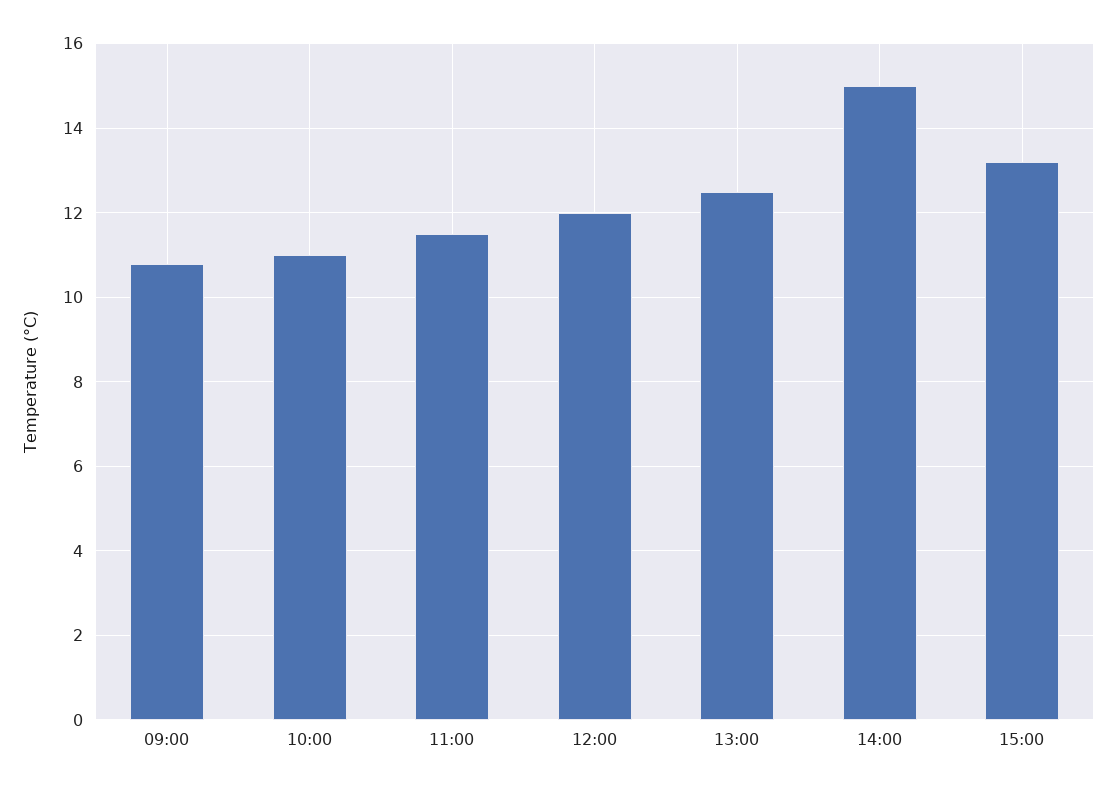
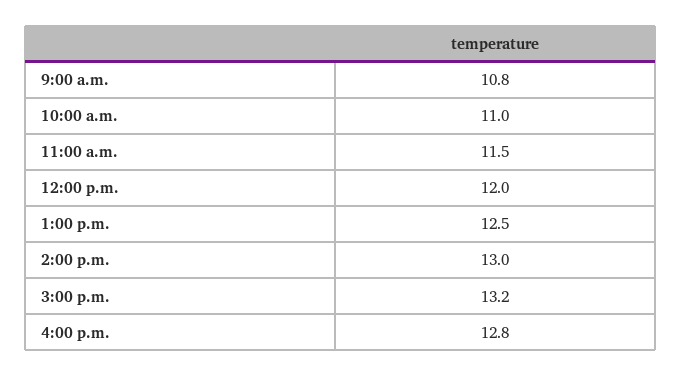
14:00: 15 -> 13
4:00 p.m.: none -> 12.8

